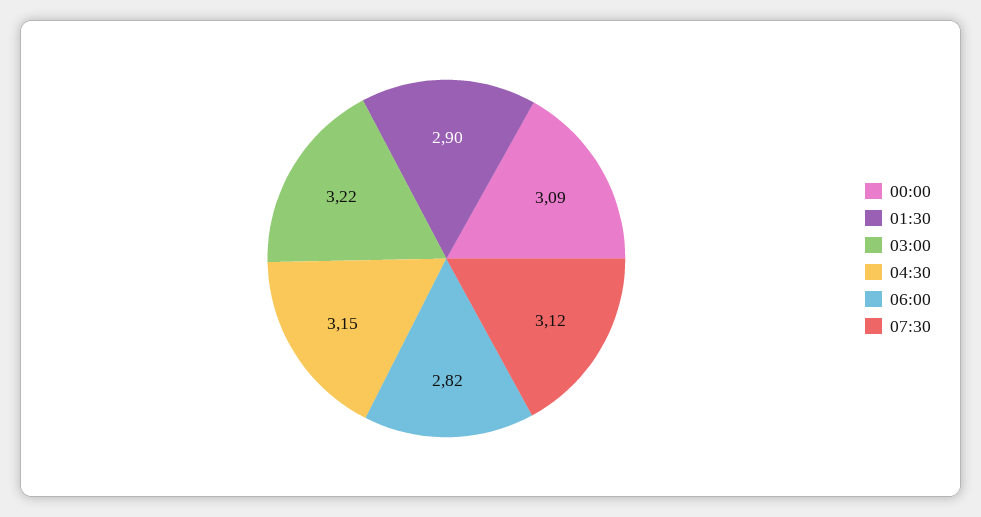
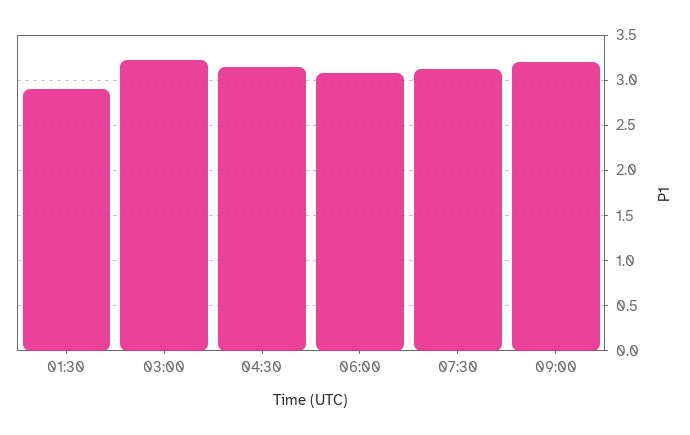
00:00: 3.09 -> none
06:00: 2.82 -> 3.1
09:00: none -> 3.2

